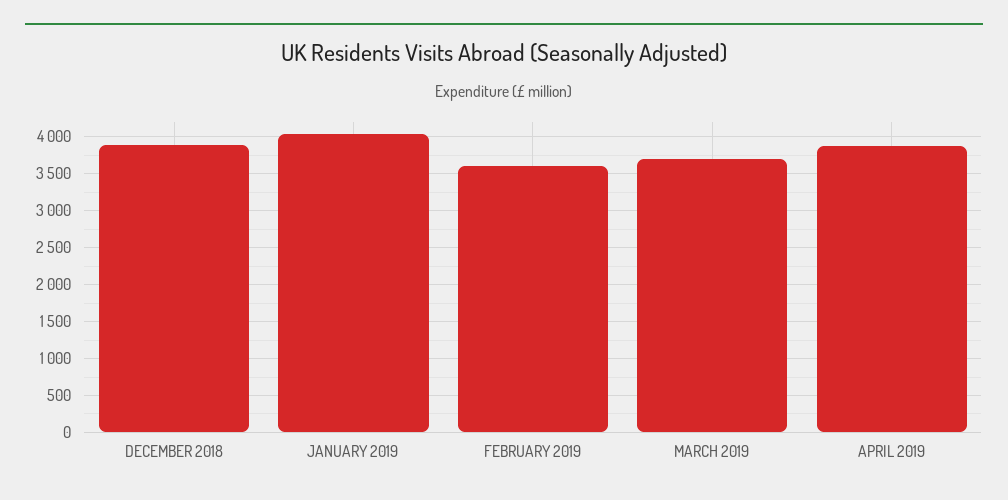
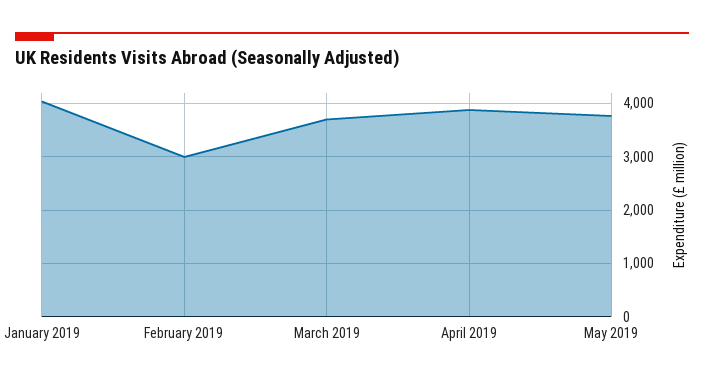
DECEMBER 2018: 3900 -> none
FEBRUARY 2019: 3600 -> 3000
May 2019: none -> 3800

